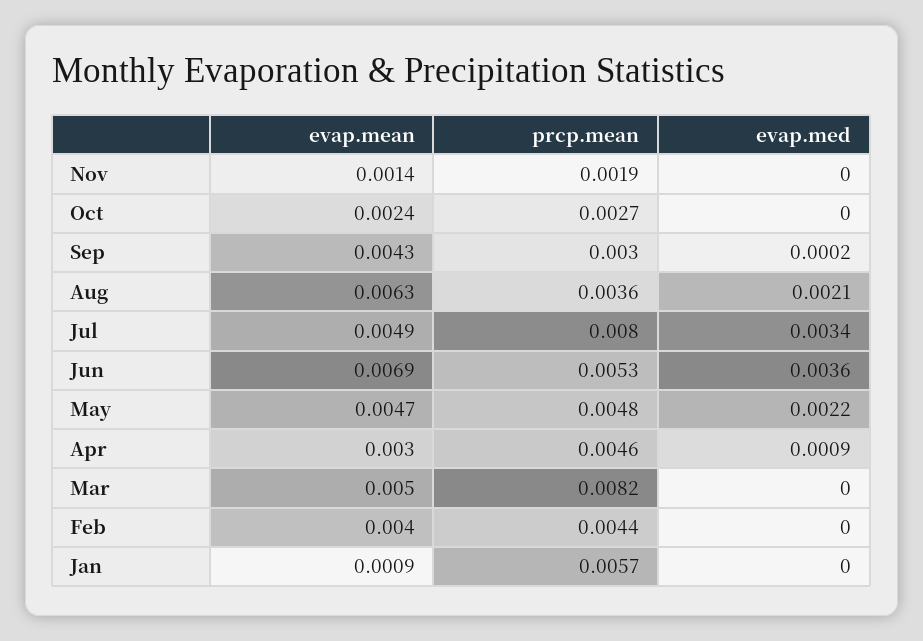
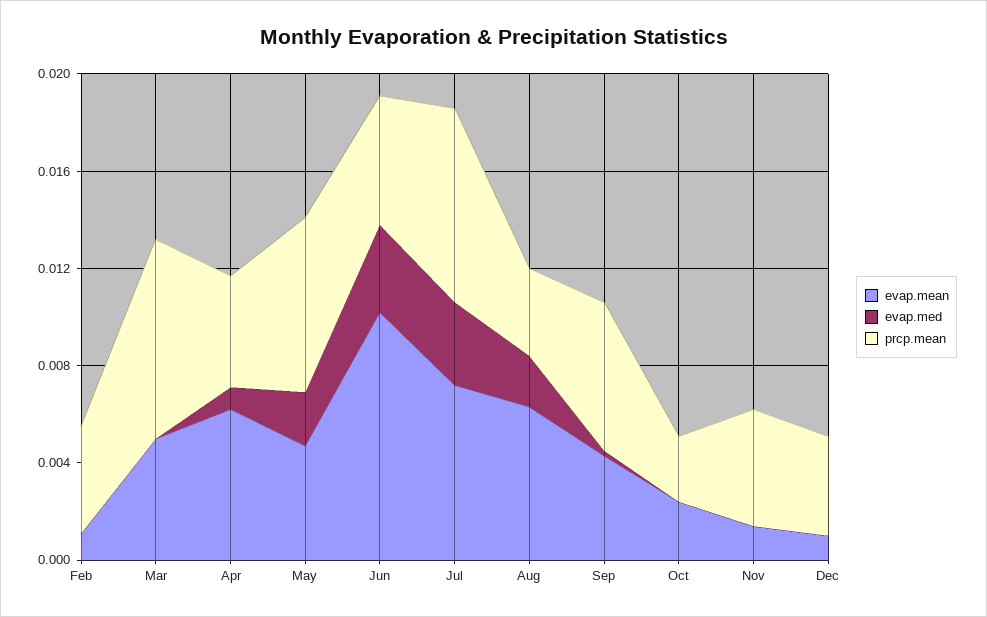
prcp.mean, Nov: 0.0019 -> 0.005
prcp.mean, Sep: 0.003 -> 0.006
evap.mean, Jul: 0.0049 -> 0.007
evap.mean, Jun: 0.0069 -> 0.01
prcp.mean, May: 0.0048 -> 0.007
evap.mean, Apr: 0.003 -> 0.006
evap.mean, Feb: 0.004 -> 0.001
evap.mean, Jan: 0.0009 -> none
prcp.mean, Jan: 0.0057 -> none
evap.med, Jan: 0 -> none
evap.mean, Dec: none -> 0.001
evap.med, Dec: none -> 0
prcp.mean, Dec: none -> 0.004

